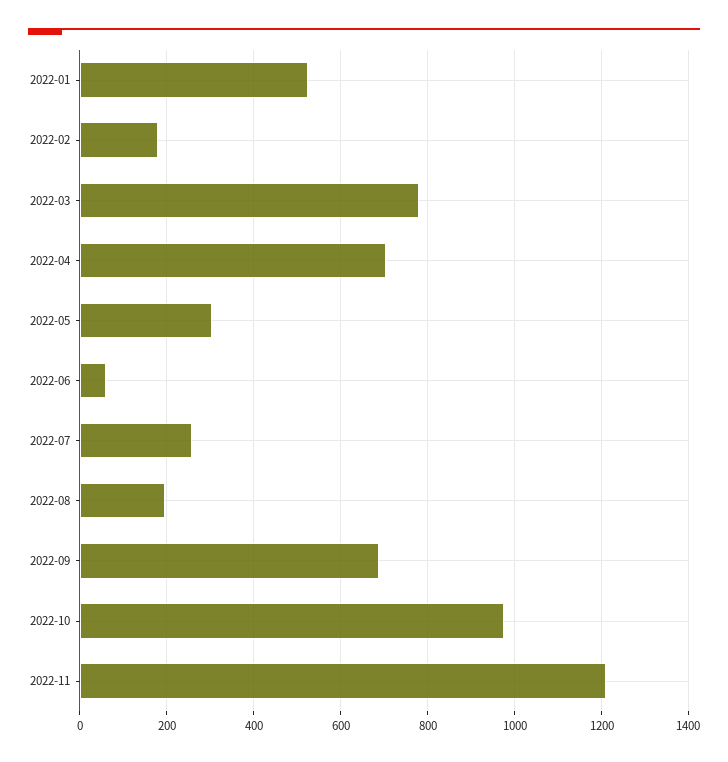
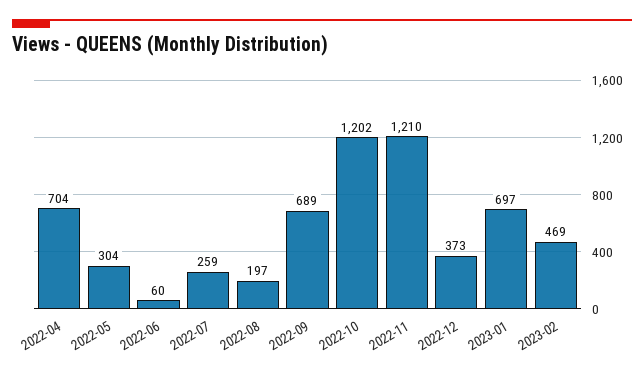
2022-01: 520 -> none
2022-02: 180 -> none
2022-03: 780 -> none
2022-10: 980 -> 1202
2022-12: none -> 373
2023-01: none -> 697
2023-02: none -> 469

